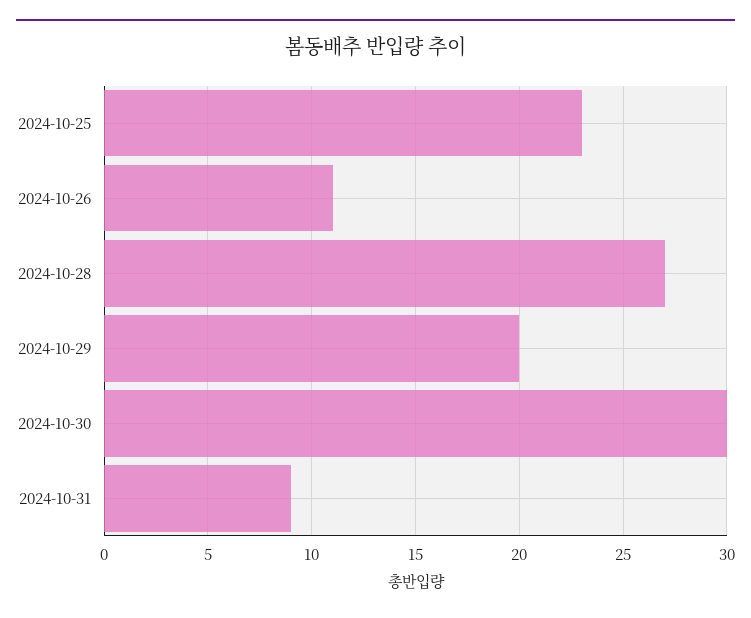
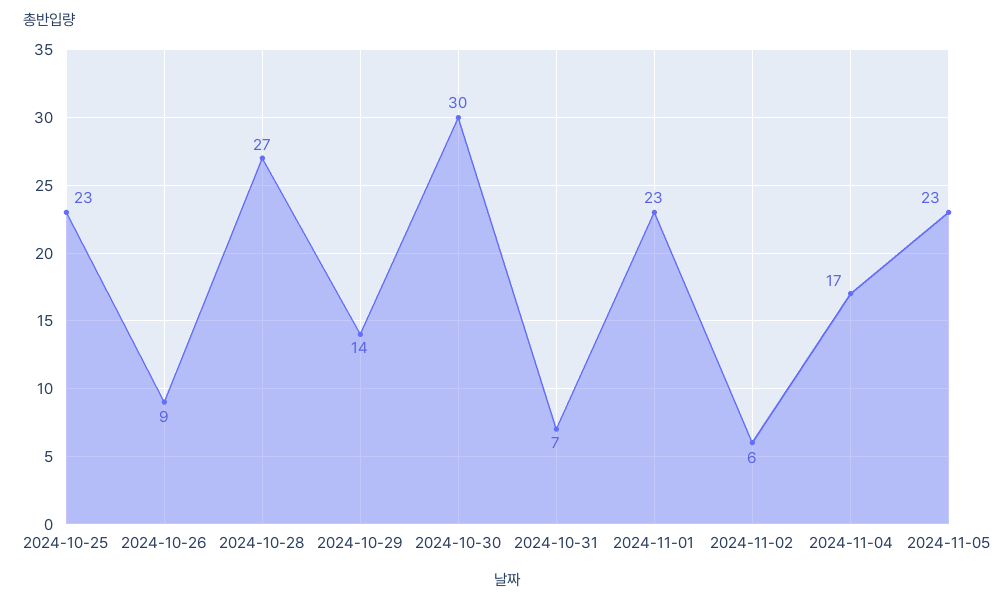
2024-10-26: 11 -> 9
2024-10-29: 20 -> 14
2024-10-31: 9 -> 7
2024-11-01: none -> 23
2024-11-02: none -> 6
2024-11-04: none -> 17
2024-11-05: none -> 23

